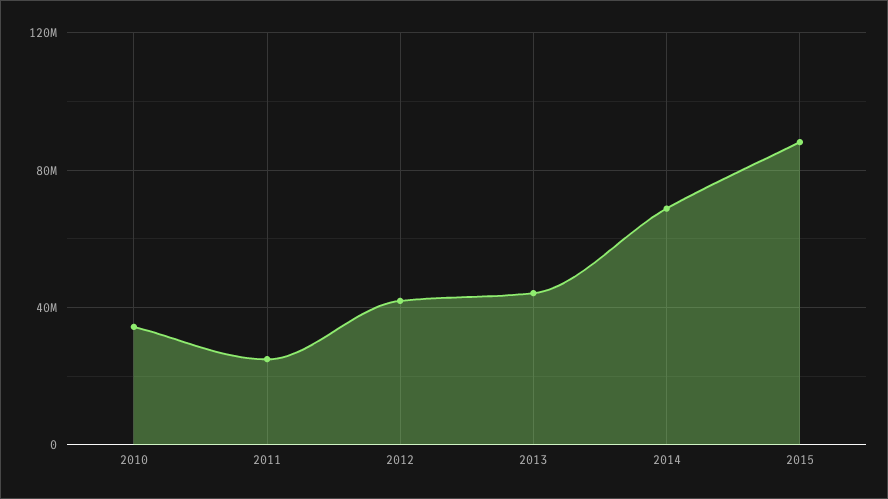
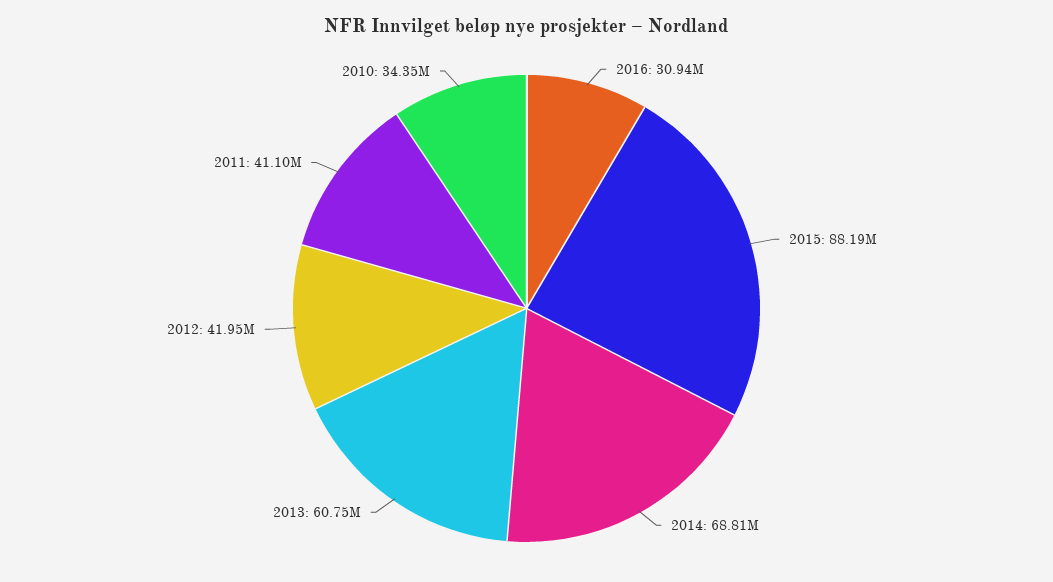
2011: 25000000 -> 41100000
2013: 45000000 -> 60750000
2016: none -> 30940000

